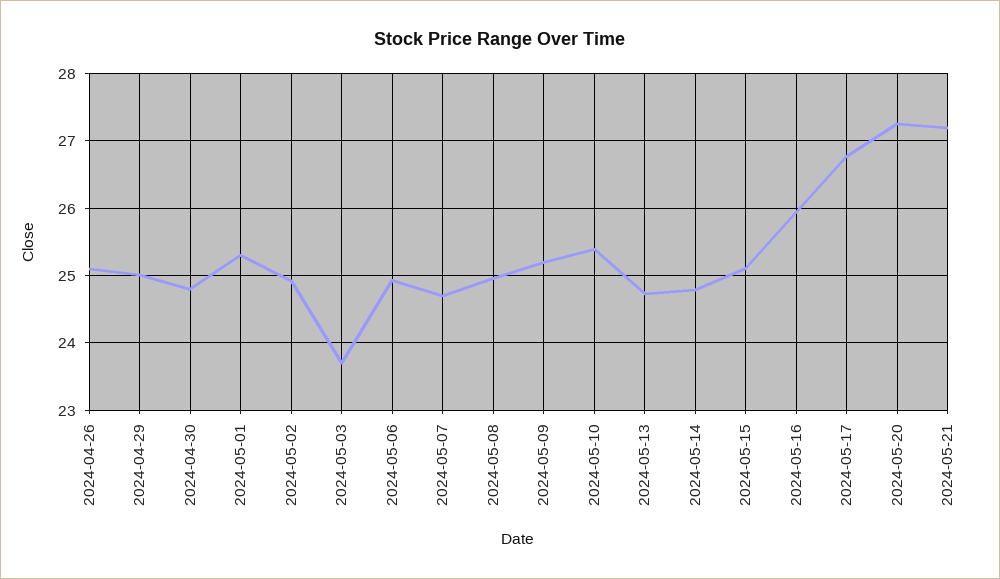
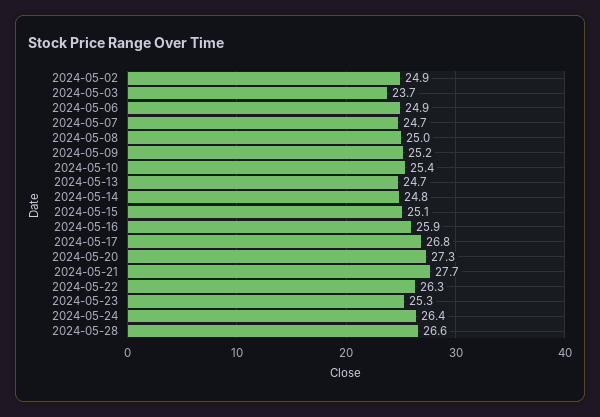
2024-04-26: 25.1 -> none
2024-04-29: 25 -> none
2024-04-30: 24.8 -> none
2024-05-01: 25.3 -> none
2024-05-21: 27.2 -> 27.7
2024-05-22: none -> 26.3
2024-05-23: none -> 25.3
2024-05-24: none -> 26.4
2024-05-28: none -> 26.6

